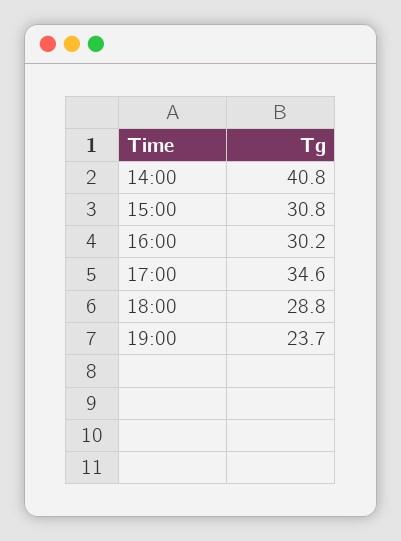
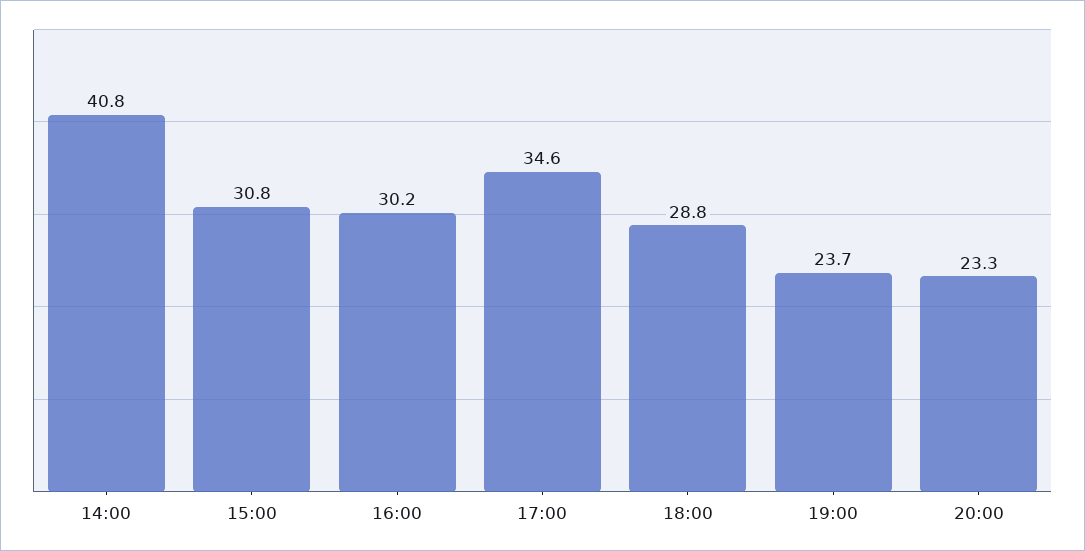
20:00: none -> 23.3

